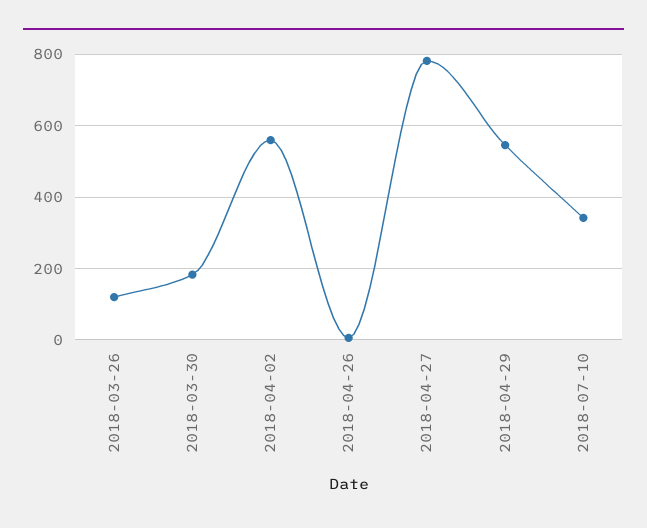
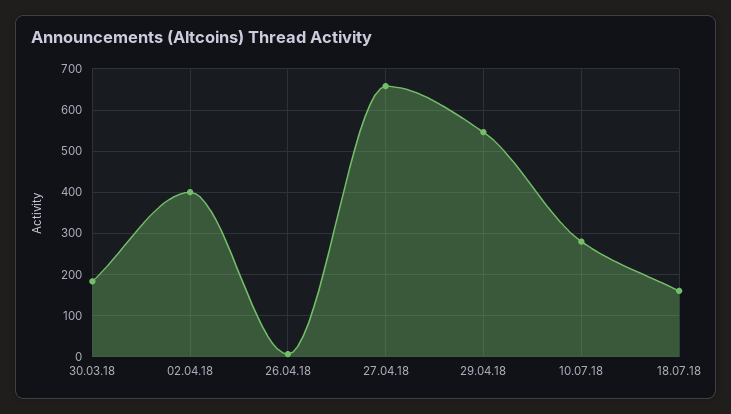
2018-03-26: 120 -> none
2018-04-02: 560 -> 400
2018-04-27: 780 -> 660
2018-07-10: 340 -> 280
18.07.18: none -> 160

